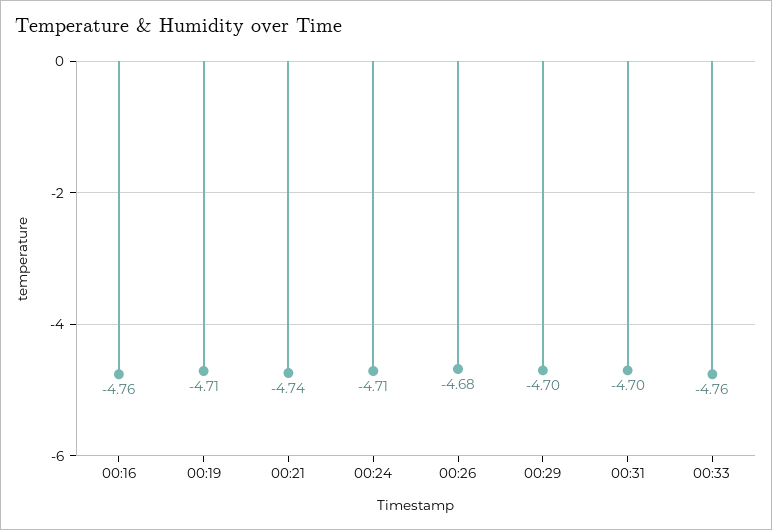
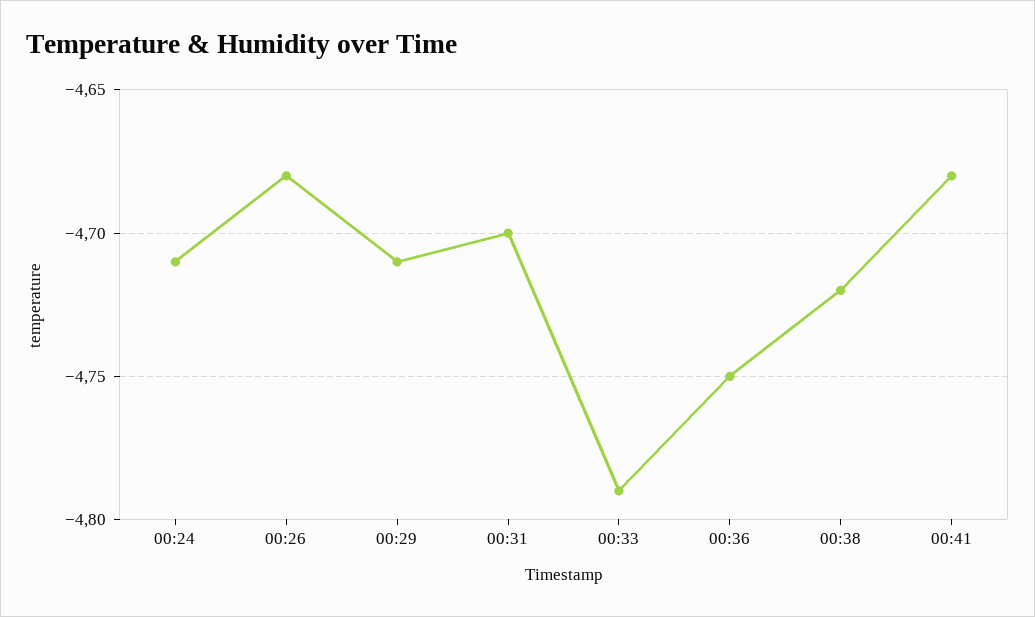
00:16: -4.76 -> none
00:19: -4.71 -> none
00:21: -4.74 -> none
00:29: -4.7 -> -4.71
00:33: -4.76 -> -4.79
00:36: none -> -4.75
00:38: none -> -4.72
00:41: none -> -4.68

